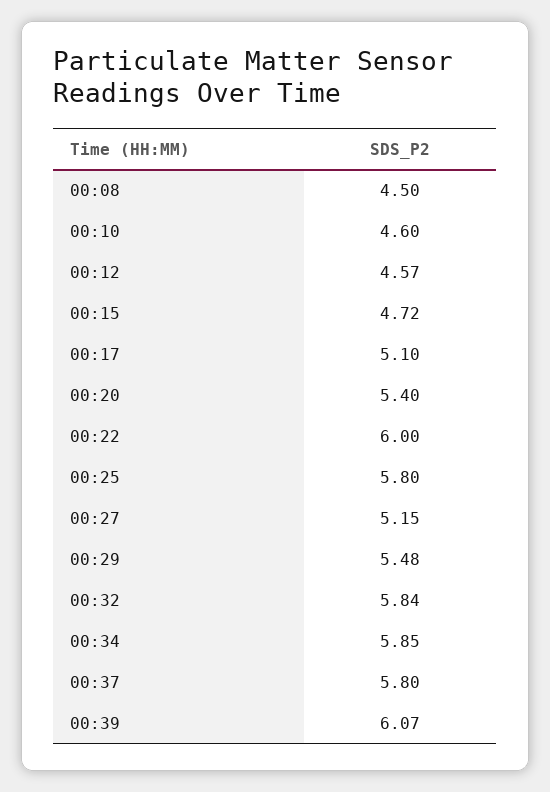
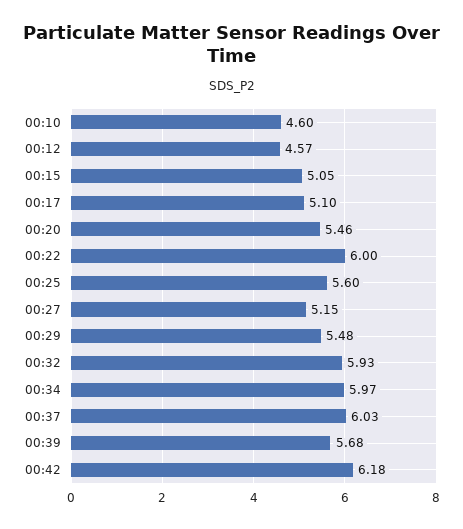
00:08: 4.5 -> none
00:15: 4.72 -> 5.05
00:20: 5.4 -> 5.46
00:25: 5.8 -> 5.6
00:32: 5.84 -> 5.93
00:34: 5.85 -> 5.97
00:37: 5.8 -> 6.03
00:39: 6.07 -> 5.68
00:42: none -> 6.18

